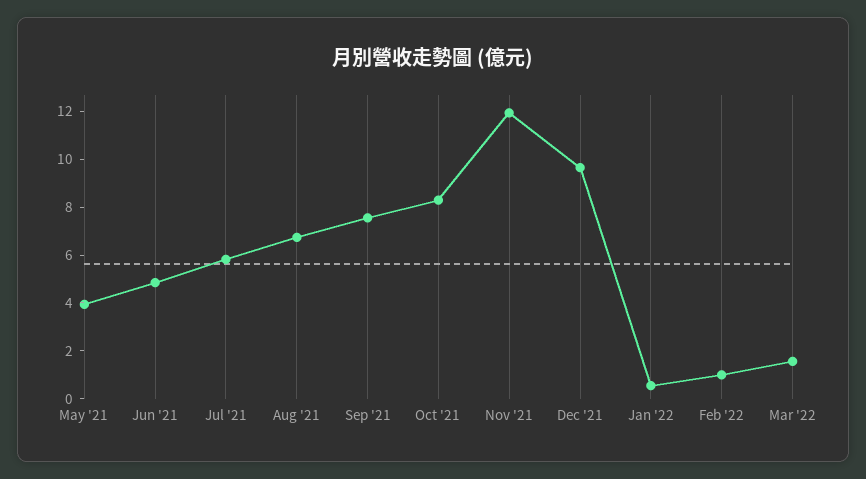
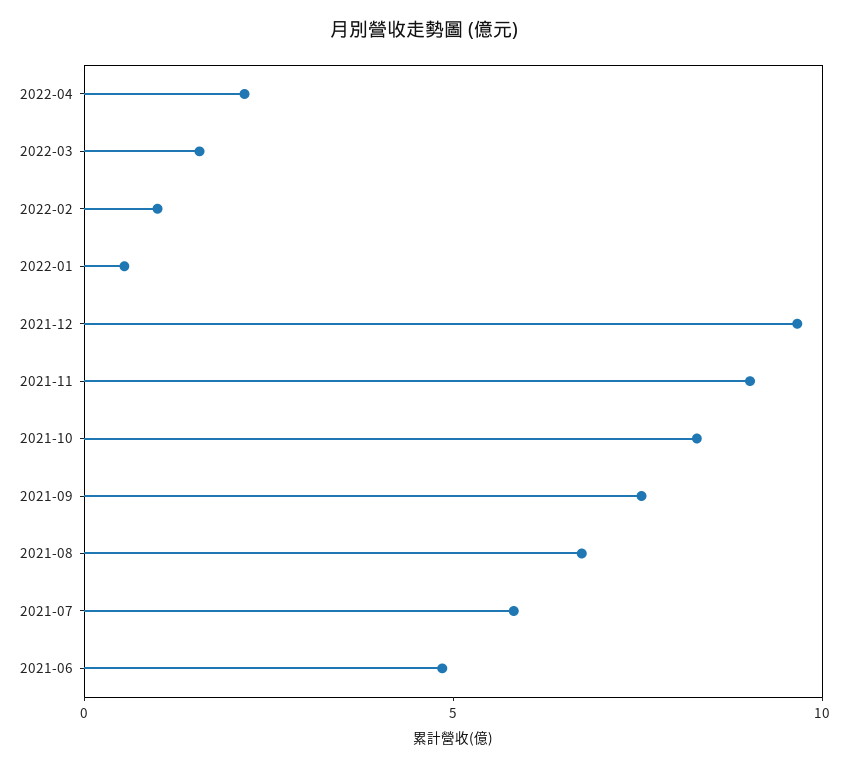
May '21: 4 -> none
Nov '21: 12 -> 9
2022-04: none -> 2

